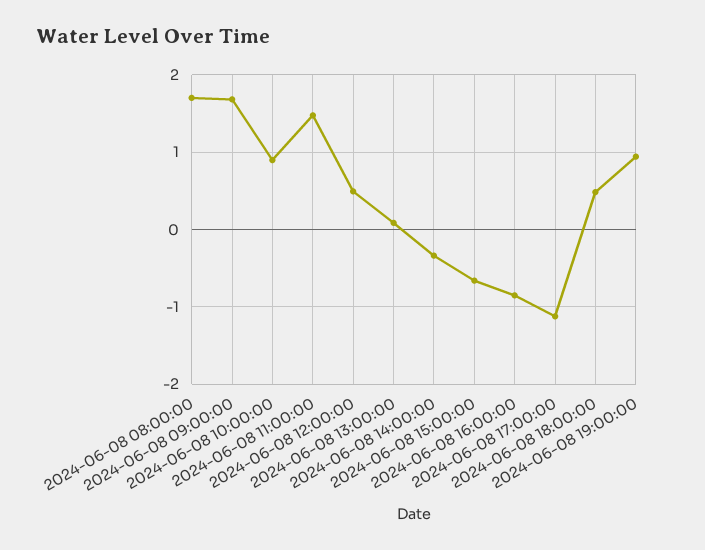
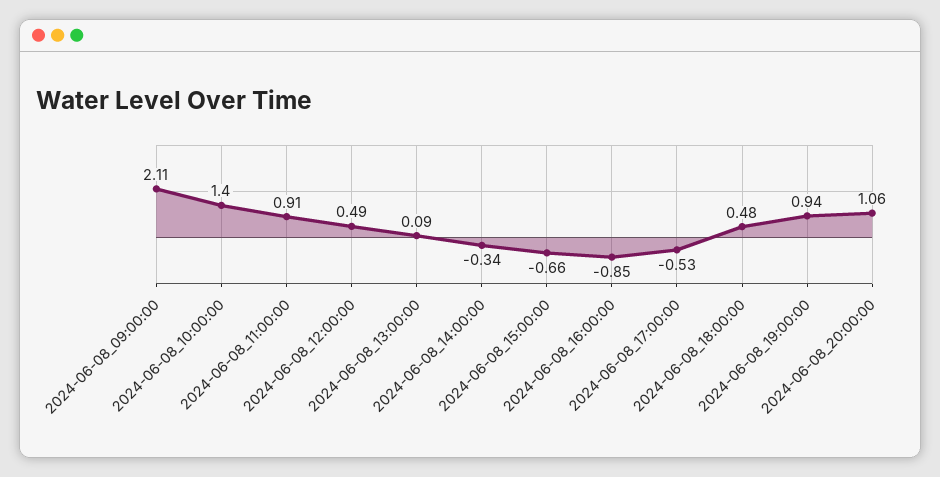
2024-06-08 08:00:00: 1.7 -> none
2024-06-08 09:00:00: 1.7 -> 2.11
2024-06-08 10:00:00: 0.9 -> 1.4
2024-06-08 11:00:00: 1.5 -> 0.91
2024-06-08 17:00:00: -1.1 -> -0.53
2024-06-08_20:00:00: none -> 1.06

